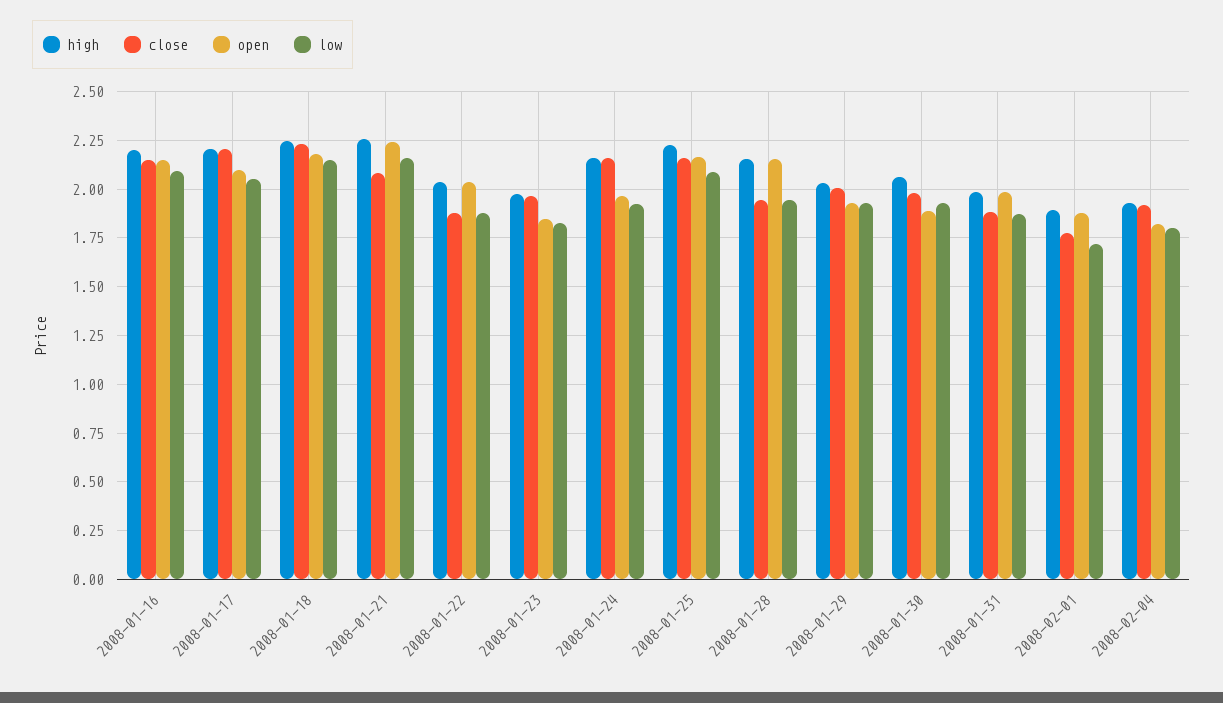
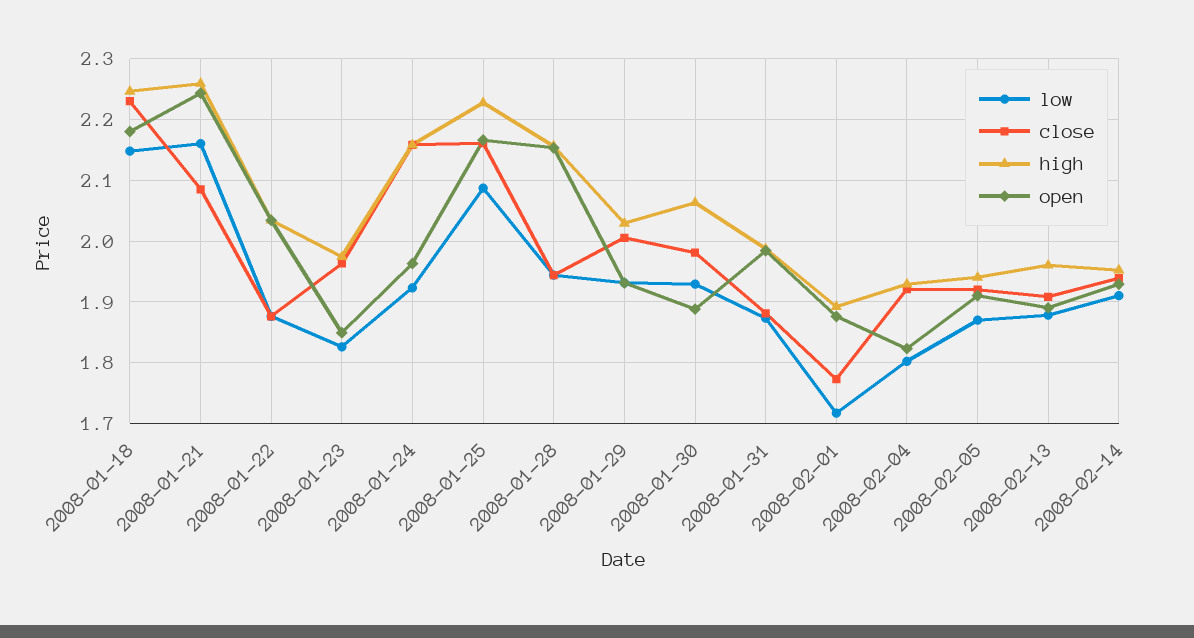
high, 2008-01-16: 2.2 -> none
close, 2008-01-16: 2.15 -> none
open, 2008-01-16: 2.15 -> none
low, 2008-01-16: 2.1 -> none
high, 2008-01-17: 2.2 -> none
close, 2008-01-17: 2.2 -> none
open, 2008-01-17: 2.1 -> none
low, 2008-01-17: 2.05 -> none
low, 2008-02-05: none -> 1.87
close, 2008-02-05: none -> 1.92
high, 2008-02-05: none -> 1.94
open, 2008-02-05: none -> 1.91
low, 2008-02-13: none -> 1.88
close, 2008-02-13: none -> 1.91
high, 2008-02-13: none -> 1.96
open, 2008-02-13: none -> 1.89
low, 2008-02-14: none -> 1.91
close, 2008-02-14: none -> 1.94
high, 2008-02-14: none -> 1.95
open, 2008-02-14: none -> 1.93

